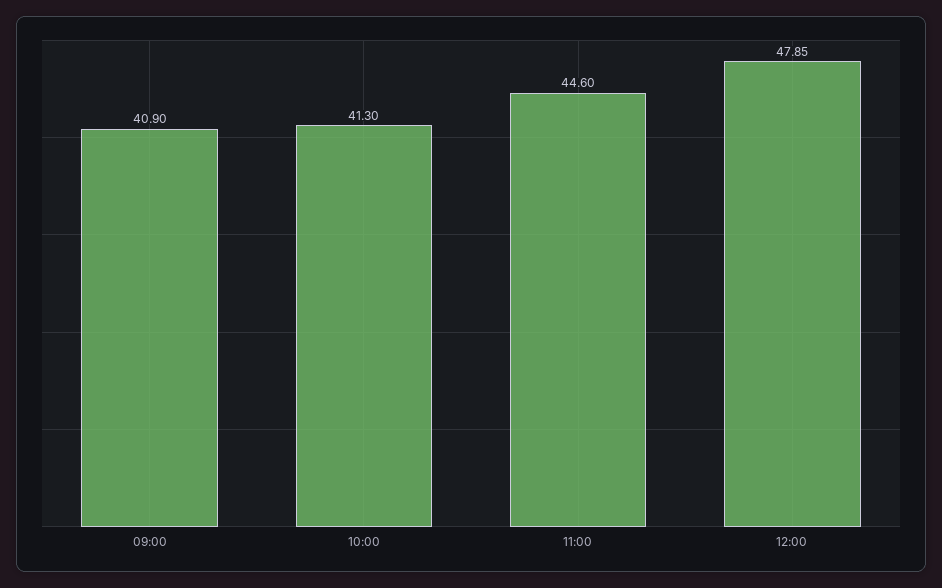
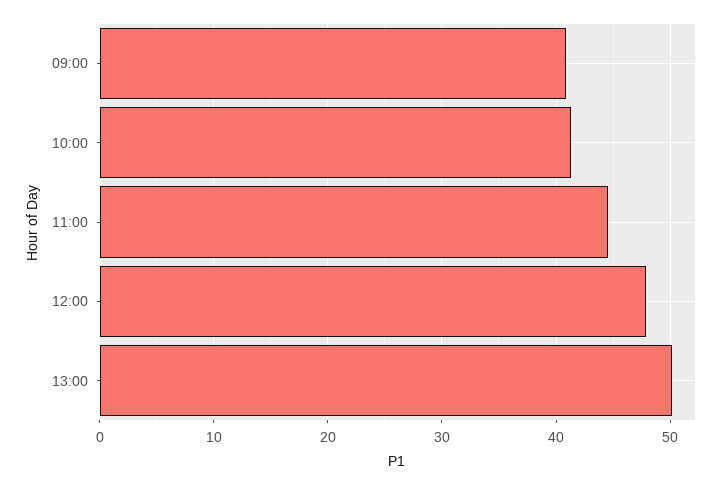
13:00: none -> 50

